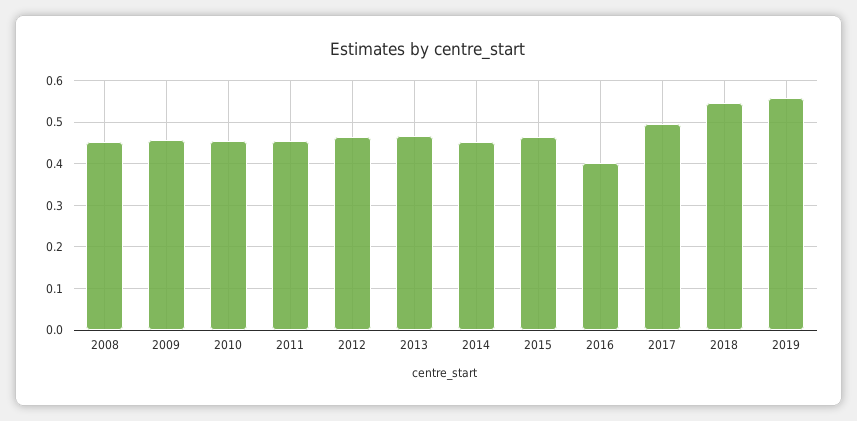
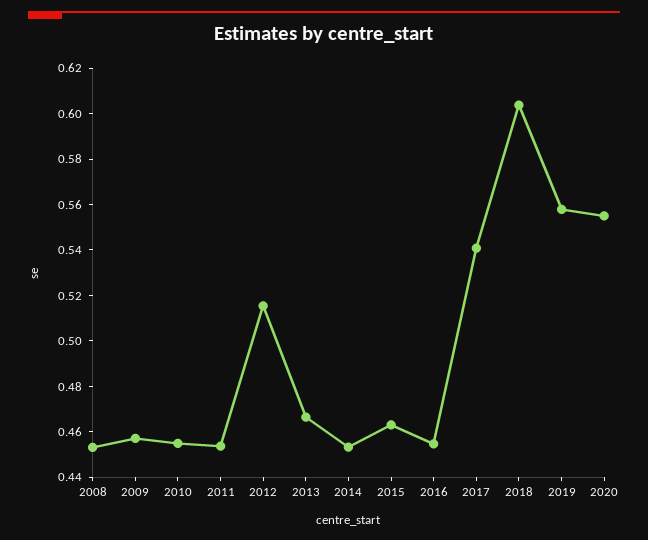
2012: 0.46 -> 0.515
2016: 0.4 -> 0.455
2017: 0.5 -> 0.54
2018: 0.54 -> 0.605
2020: none -> 0.555

